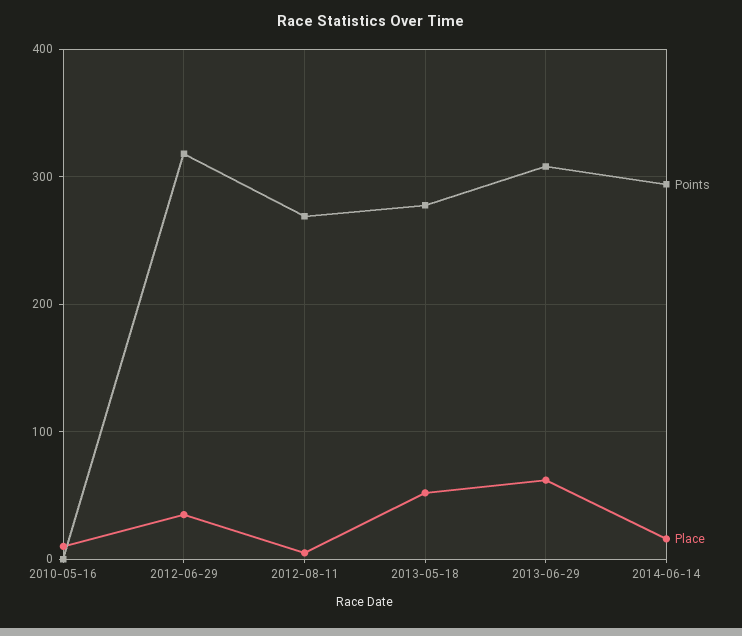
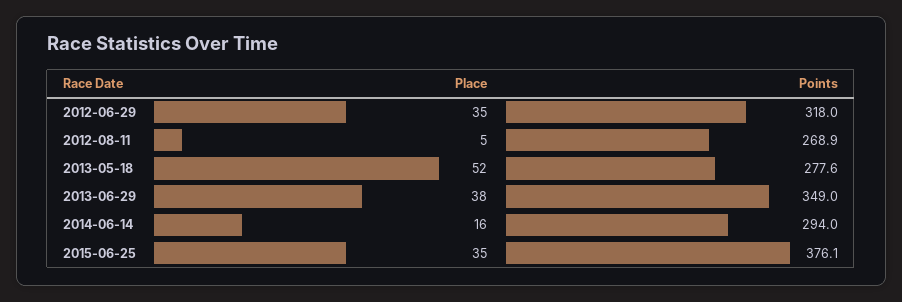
Points, 2010-05-16: 0 -> none
Place, 2010-05-16: 10 -> none
Points, 2013-06-29: 310 -> 349
Place, 2013-06-29: 60 -> 38
Place, 2015-06-25: none -> 35
Points, 2015-06-25: none -> 376.1

